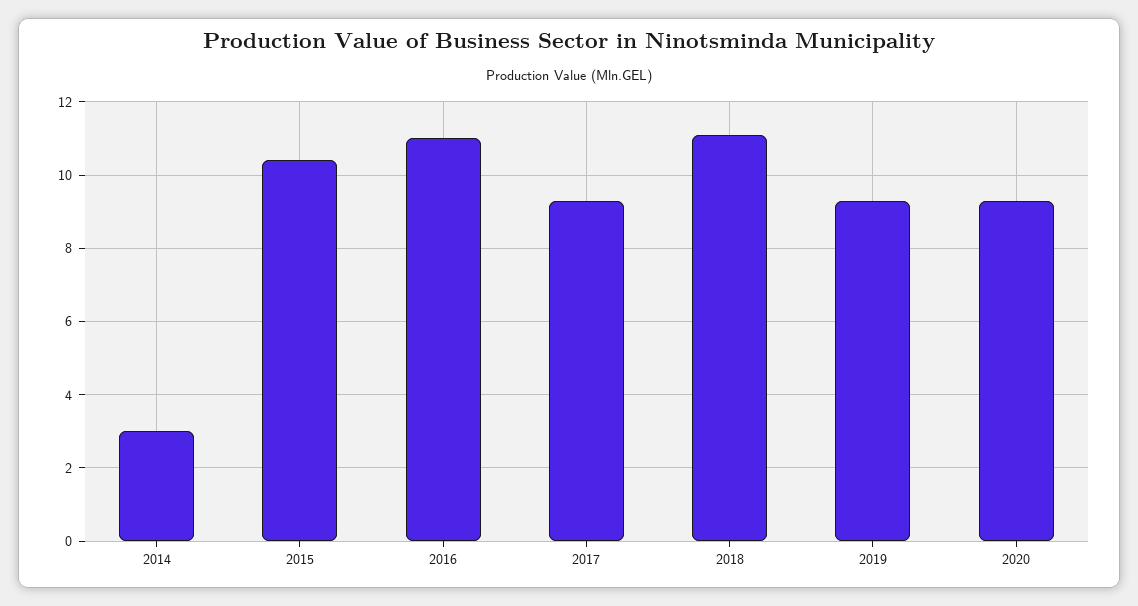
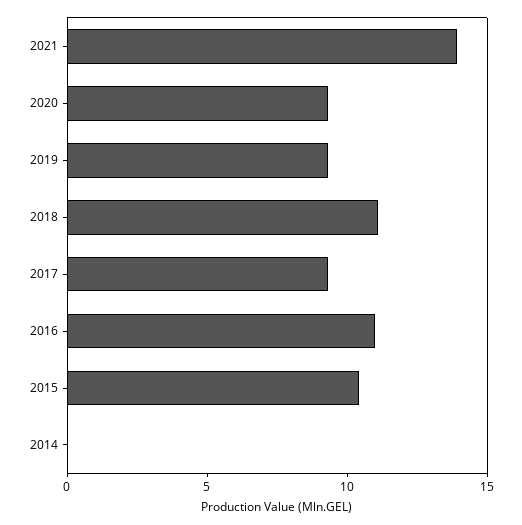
2014: 3 -> 0
2021: none -> 14

